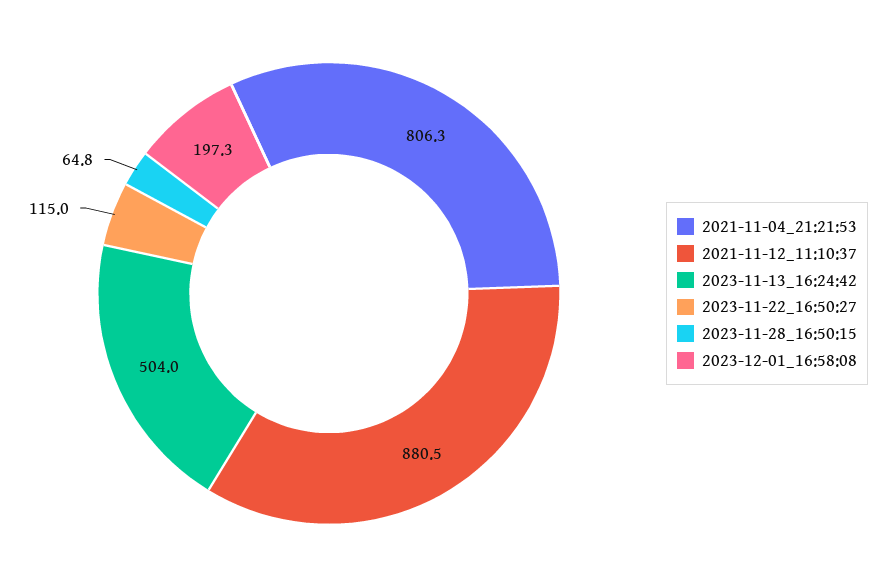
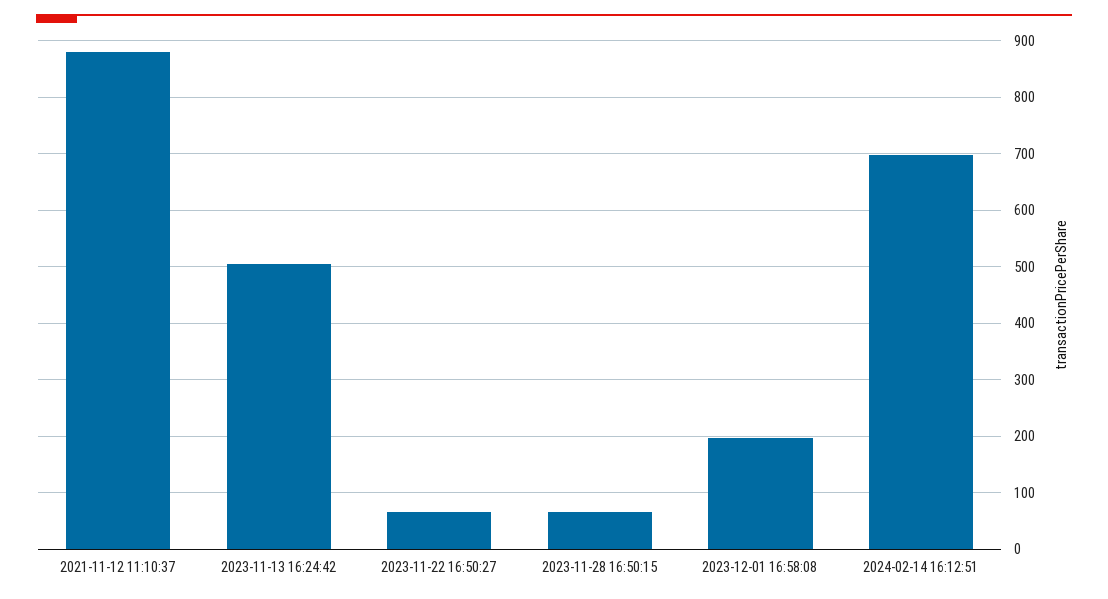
2021-11-04_21:21:53: 806.3 -> none
2023-11-22_16:50:27: 115 -> 60
2024-02-14 16:12:51: none -> 700

